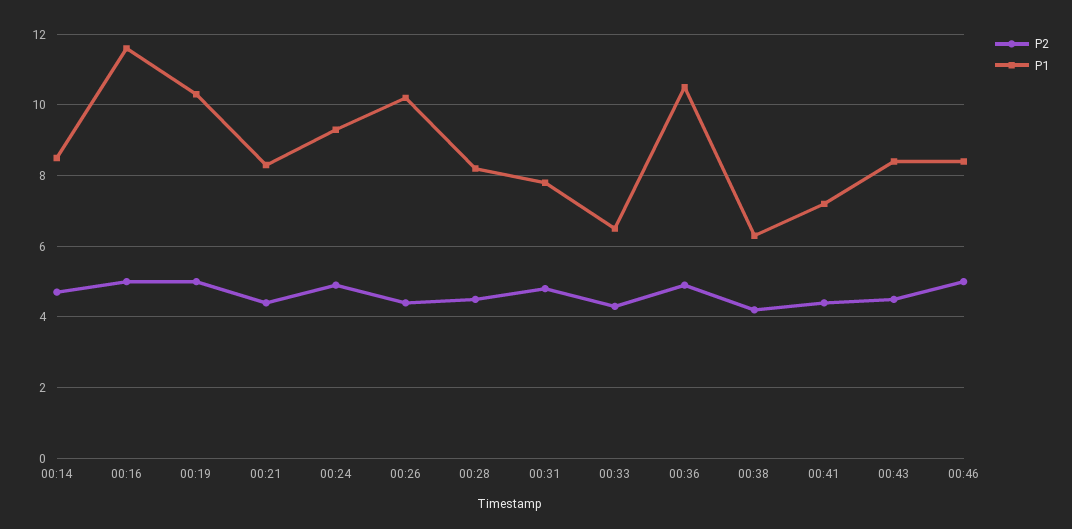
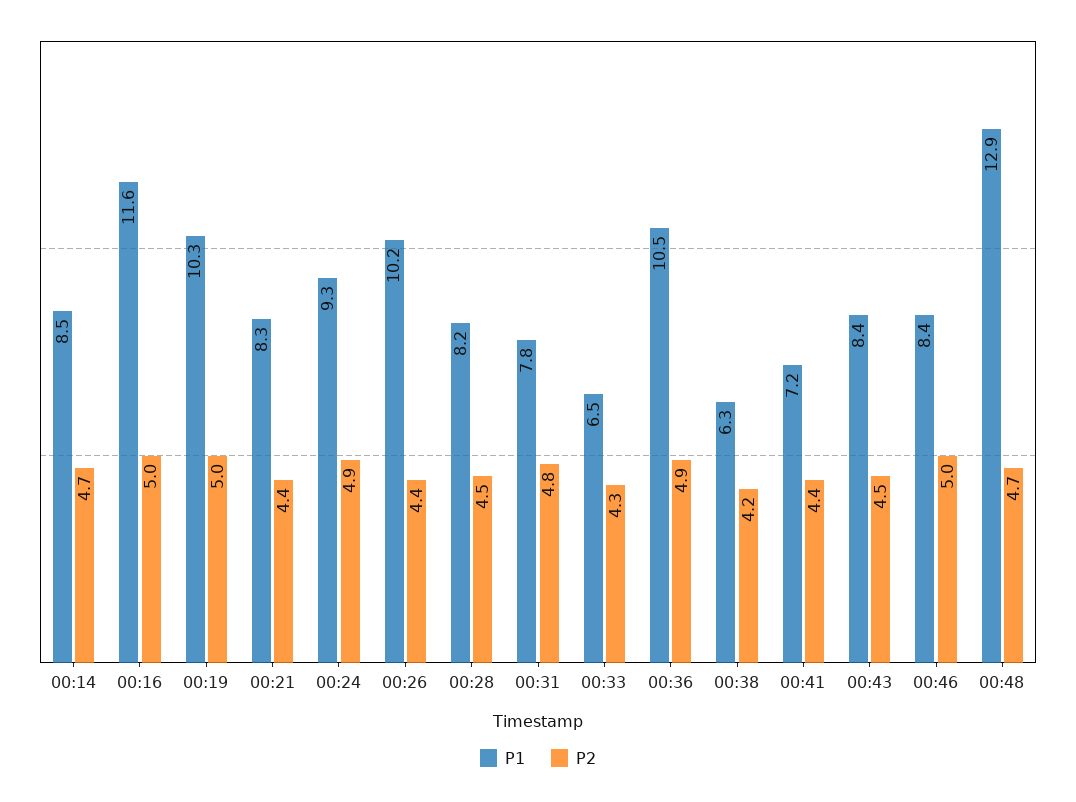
P1, 00:48: none -> 12.9
P2, 00:48: none -> 4.7

